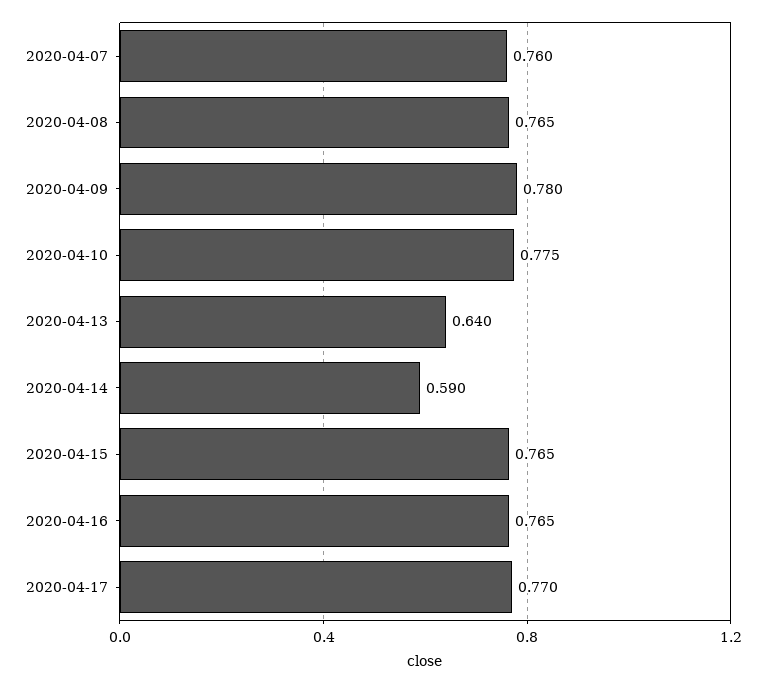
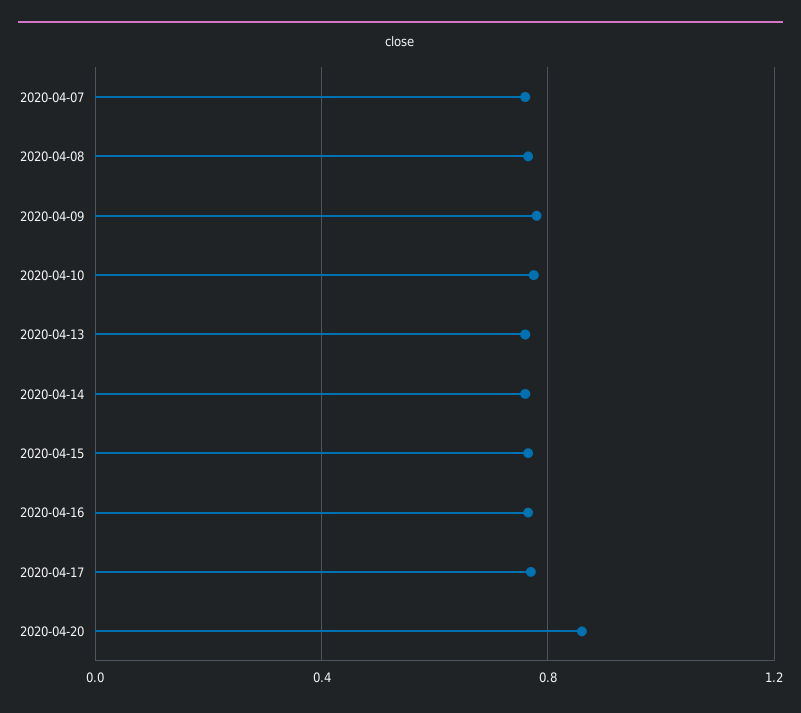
2020-04-13: 0.64 -> 0.75
2020-04-14: 0.59 -> 0.75
2020-04-20: none -> 0.85

